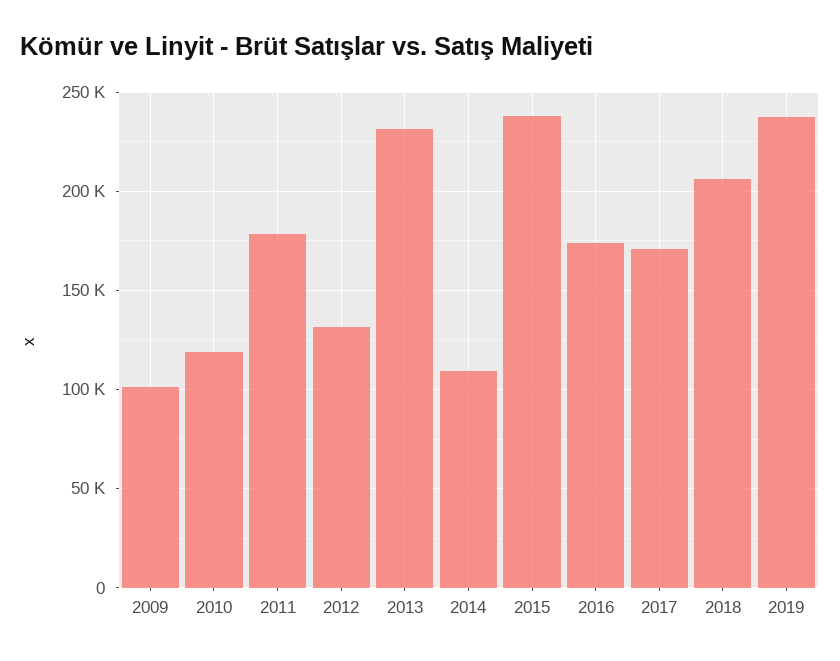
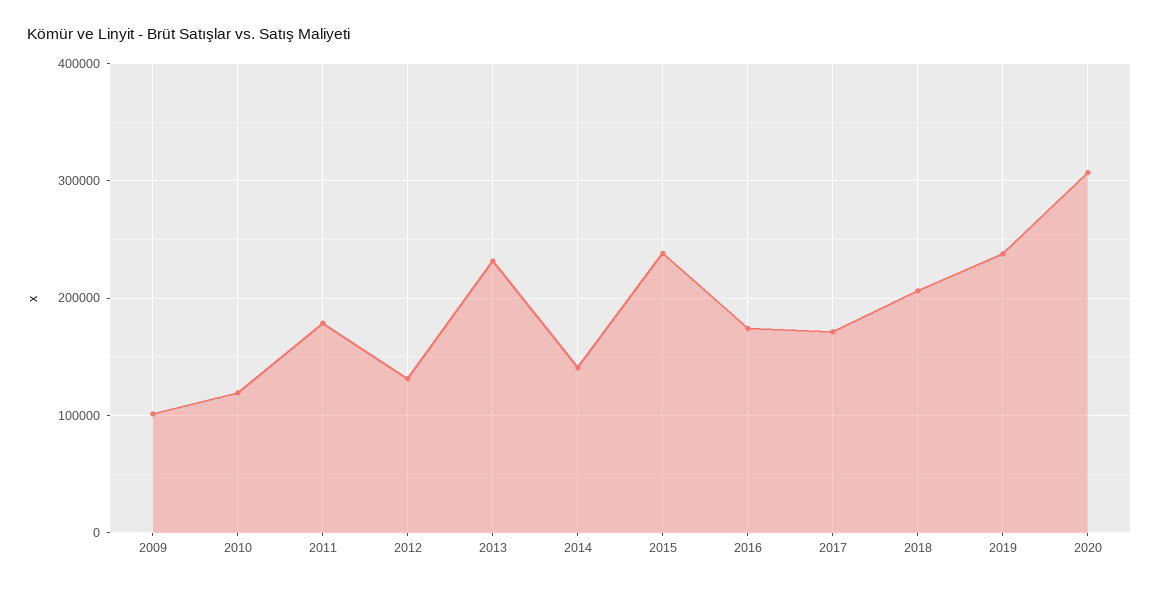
2014: 110000 -> 140000
2020: none -> 310000

